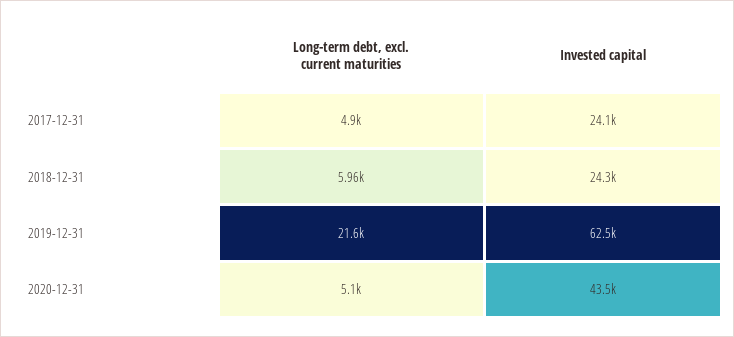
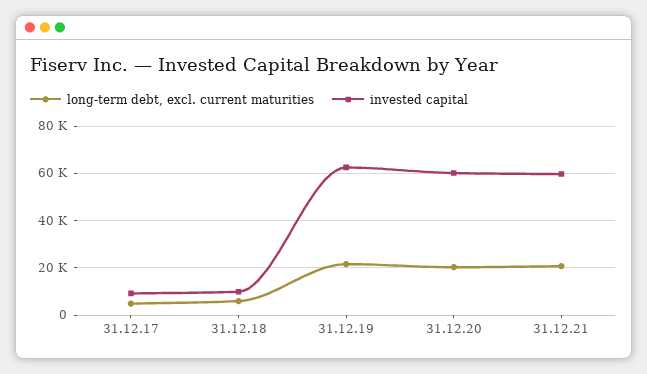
Invested capital, 2017-12-31: 24100 -> 10000
Invested capital, 2018-12-31: 24300 -> 10000
Long-term debt, excl. current maturities, 2020-12-31: 5100 -> 20000
Invested capital, 2020-12-31: 43500 -> 60000
Long-term debt, excl. current maturities, 31.12.21: none -> 20000
Invested capital, 31.12.21: none -> 60000

